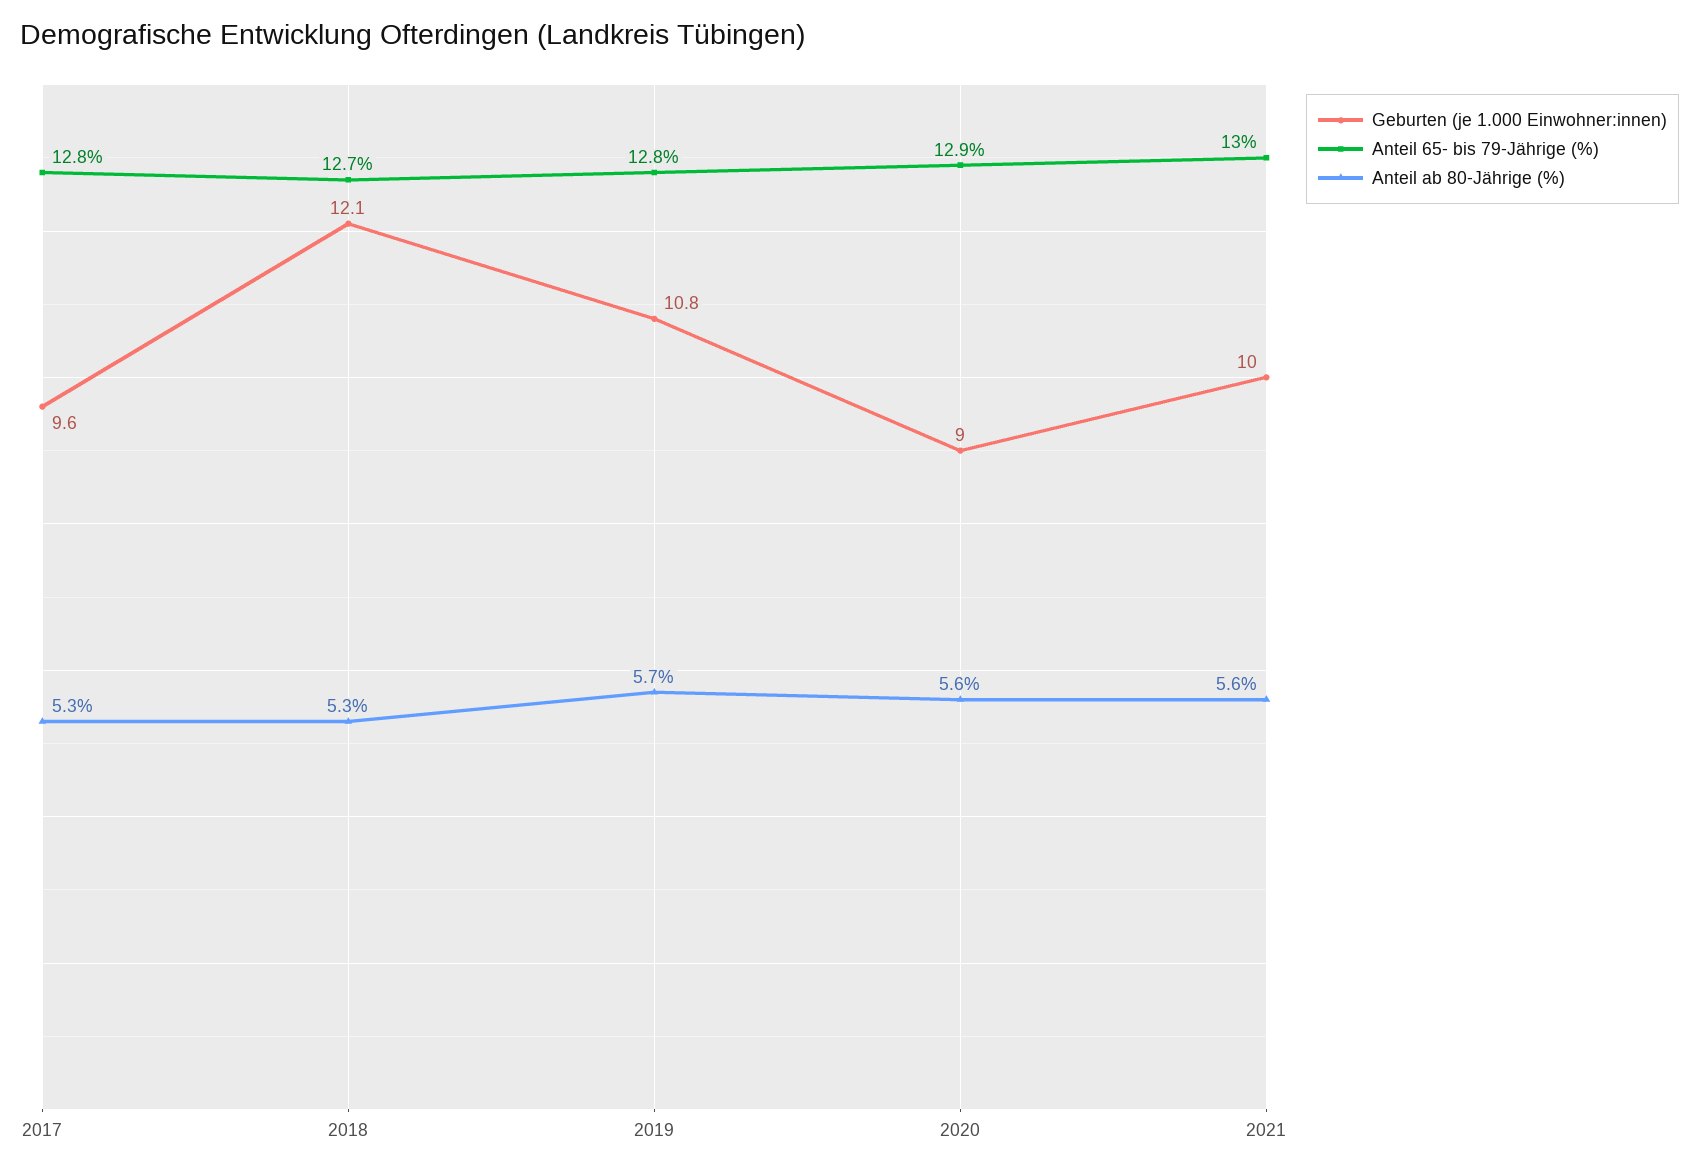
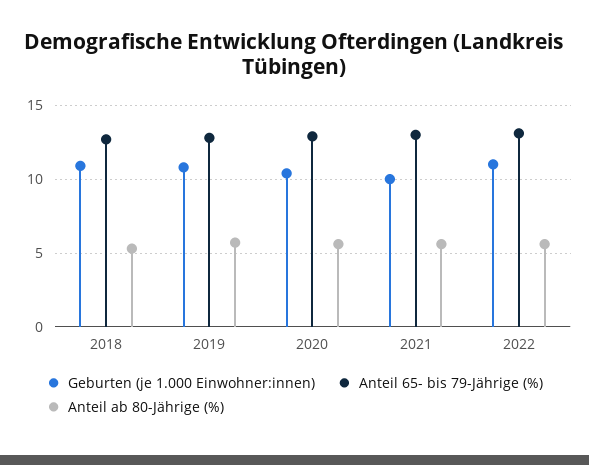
Geburten (je 1.000 Einwohner:innen), 2017: 9.6 -> none
Anteil 65- bis 79-Jährige (%), 2017: 12.8 -> none
Anteil ab 80-Jährige (%), 2017: 5.3 -> none
Geburten (je 1.000 Einwohner:innen), 2018: 12.1 -> 11
Geburten (je 1.000 Einwohner:innen), 2020: 9 -> 10.5
Geburten (je 1.000 Einwohner:innen), 2022: none -> 11
Anteil 65- bis 79-Jährige (%), 2022: none -> 13
Anteil ab 80-Jährige (%), 2022: none -> 5.5

